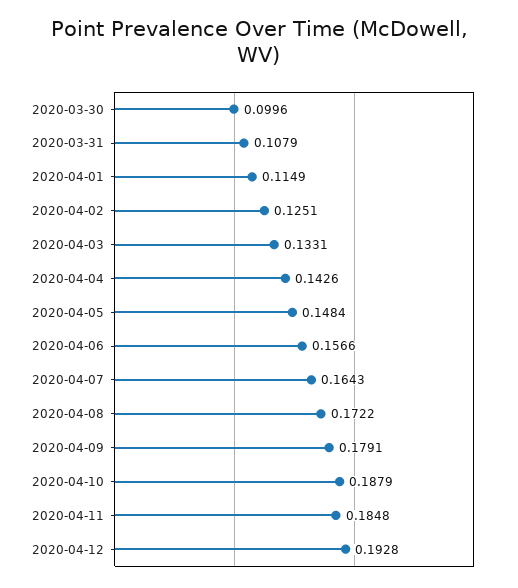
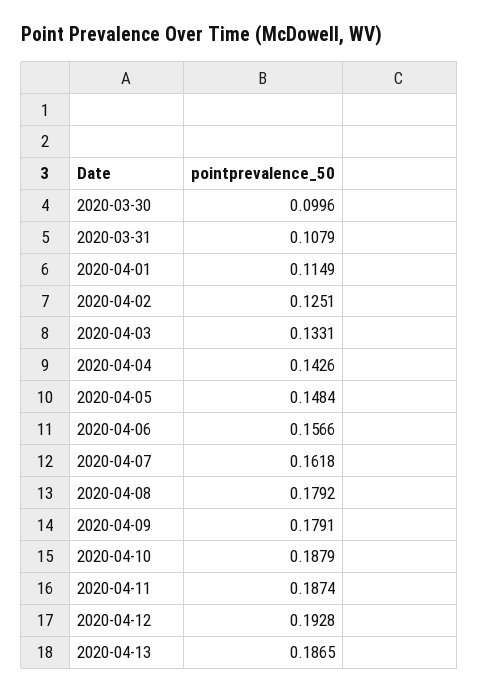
2020-04-07: 0.1643 -> 0.1618
2020-04-08: 0.1722 -> 0.1792
2020-04-11: 0.1848 -> 0.1874
2020-04-13: none -> 0.1865

